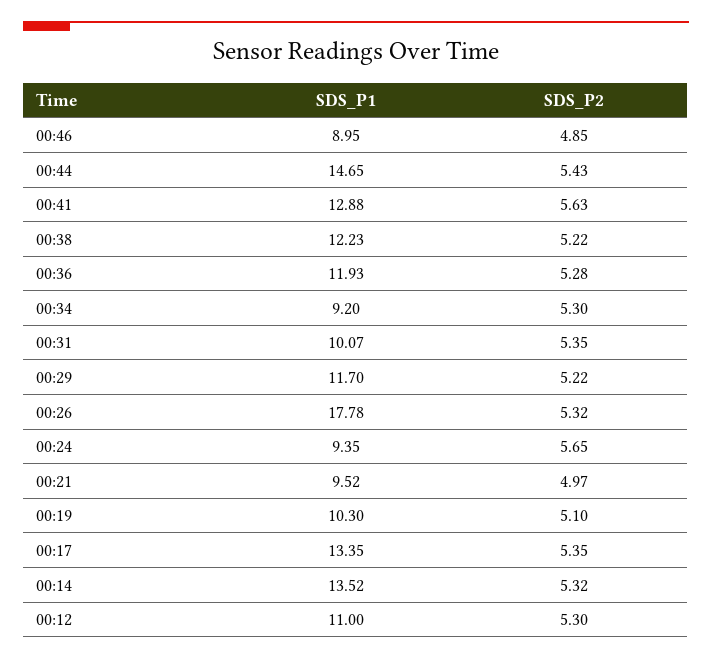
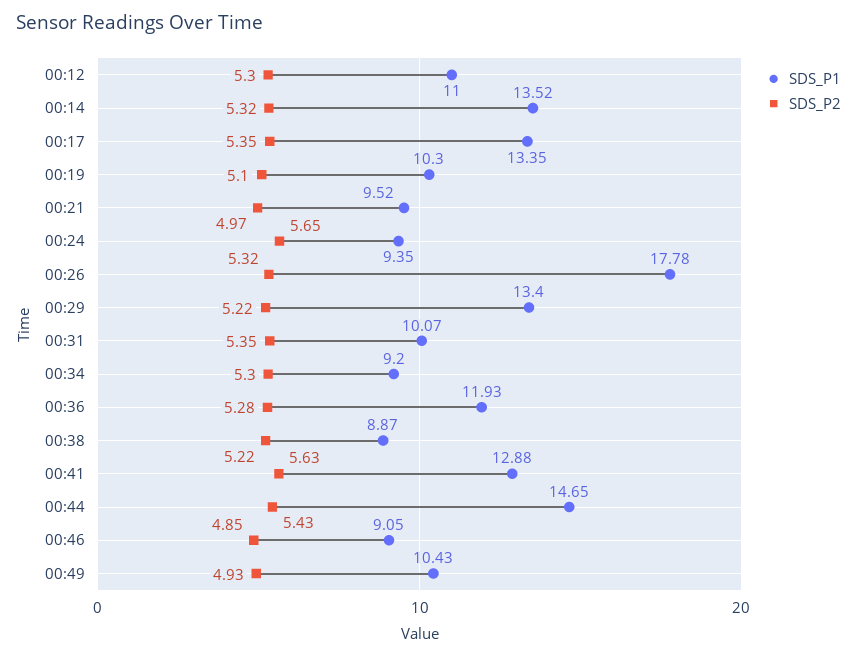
SDS_P1, 00:46: 8.95 -> 9.05
SDS_P1, 00:38: 12.23 -> 8.87
SDS_P1, 00:29: 11.7 -> 13.4
SDS_P1, 00:49: none -> 10.43
SDS_P2, 00:49: none -> 4.93

